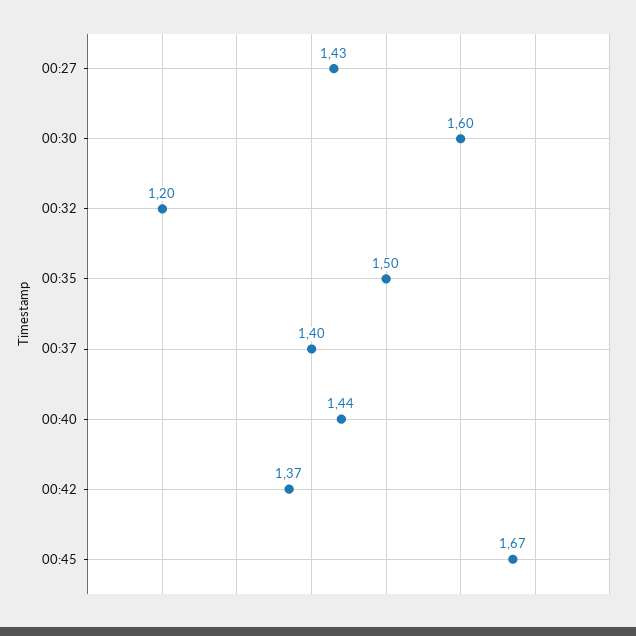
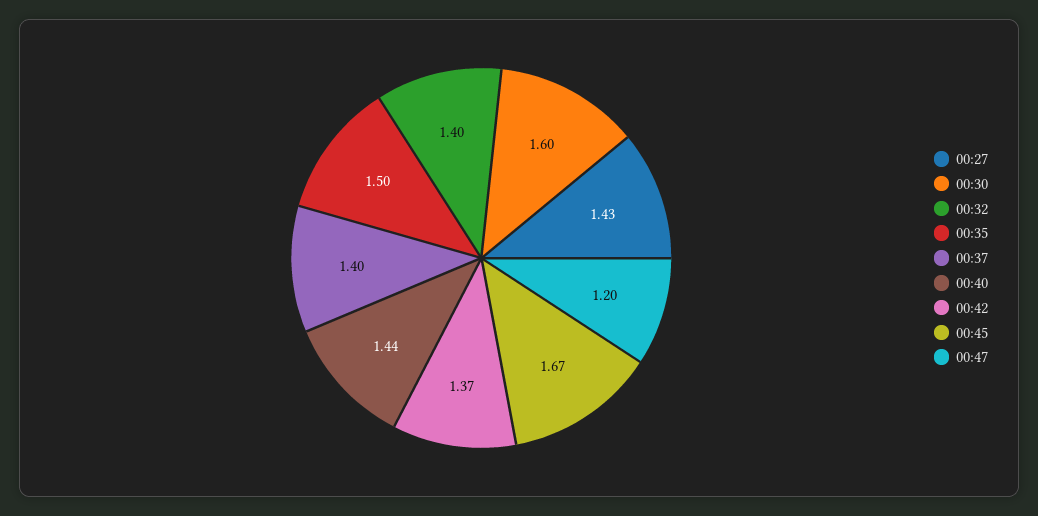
00:32: 1.2 -> 1.4
00:47: none -> 1.2

